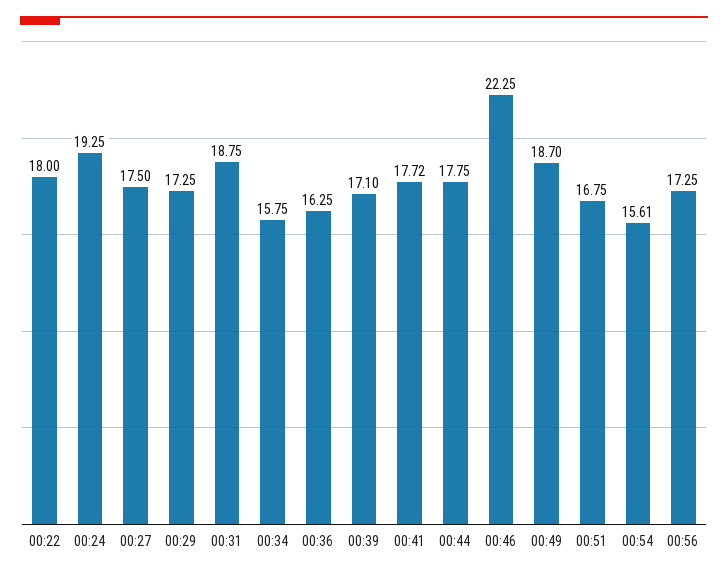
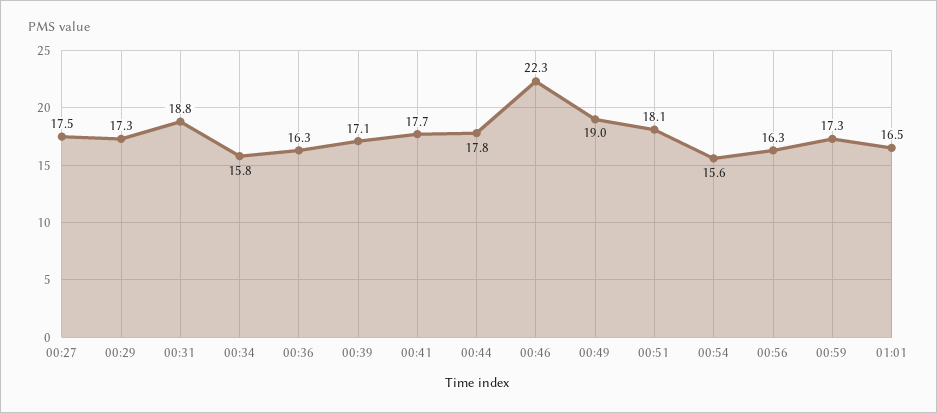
00:22: 18 -> none
00:24: 19.25 -> none
00:49: 18.7 -> 19
00:51: 16.75 -> 18.1
00:56: 17.25 -> 16.3
00:59: none -> 17.3
01:01: none -> 16.5

